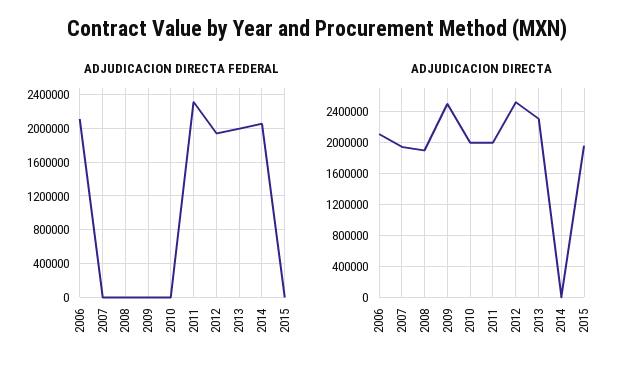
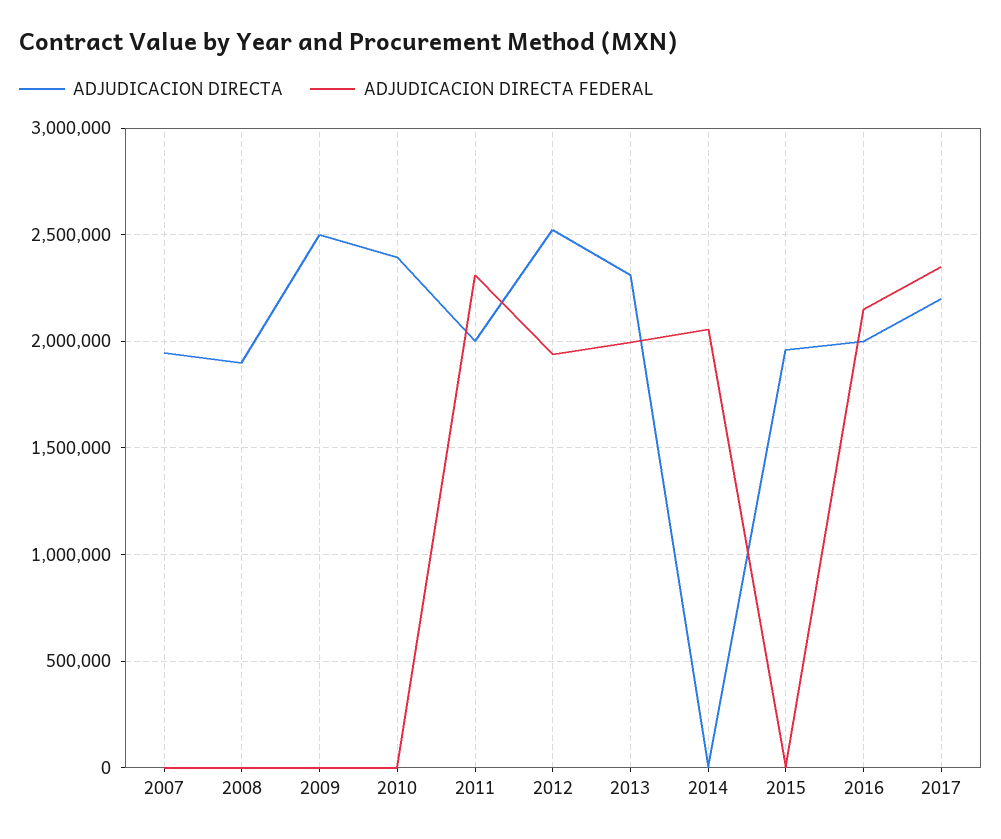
ADJUDICACION DIRECTA FEDERAL, 2006: 2100000 -> none
ADJUDICACION DIRECTA, 2006: 2100000 -> none
ADJUDICACION DIRECTA, 2010: 2000000 -> 2400000
ADJUDICACION DIRECTA, 2016: none -> 2000000
ADJUDICACION DIRECTA FEDERAL, 2016: none -> 2150000
ADJUDICACION DIRECTA, 2017: none -> 2200000
ADJUDICACION DIRECTA FEDERAL, 2017: none -> 2350000

